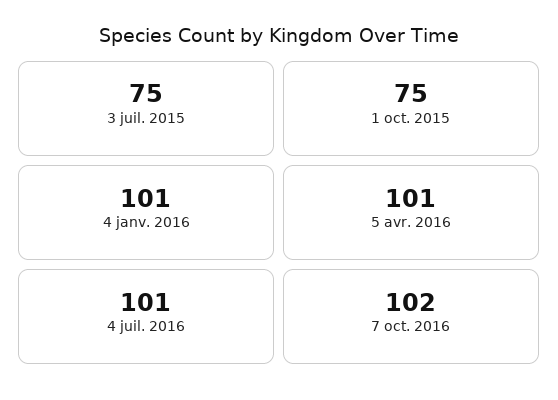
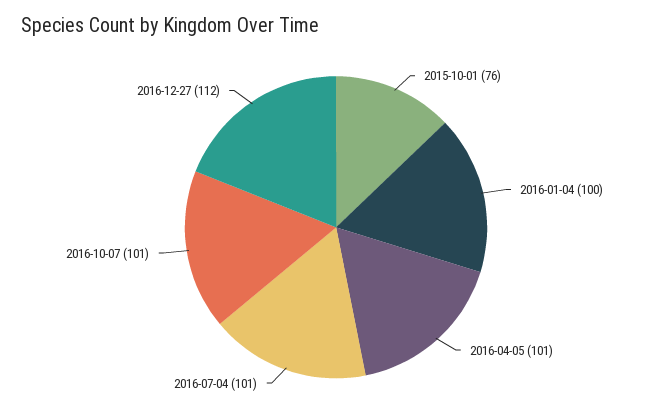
3 juil. 2015: 75 -> none
1 oct. 2015: 75 -> 76
4 janv. 2016: 101 -> 100
7 oct. 2016: 102 -> 101
2016-12-27: none -> 112

